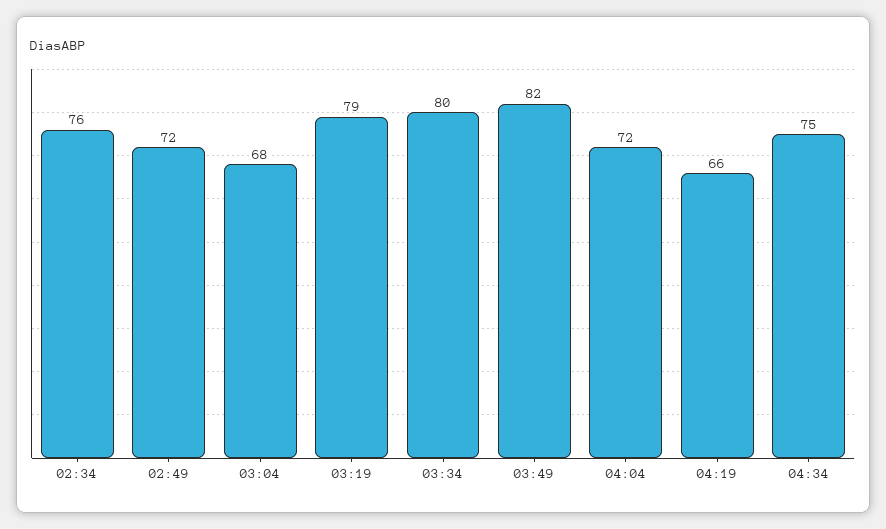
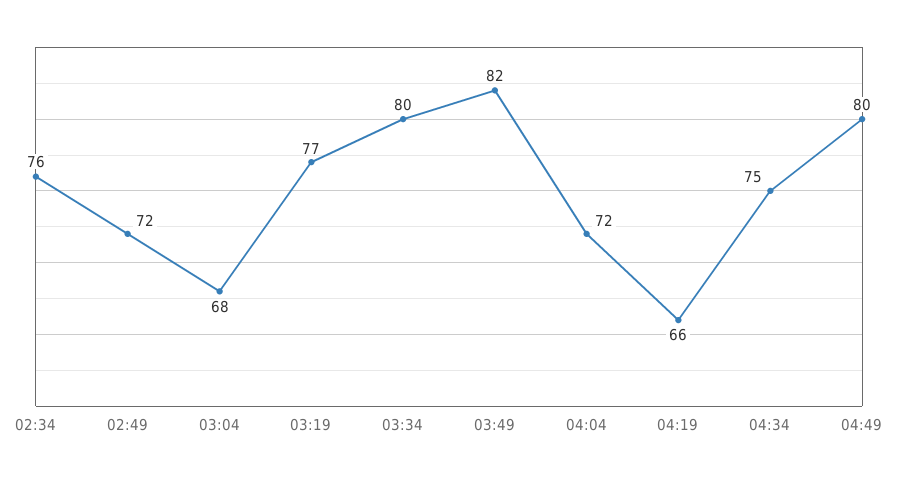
03:19: 79 -> 77
04:49: none -> 80

